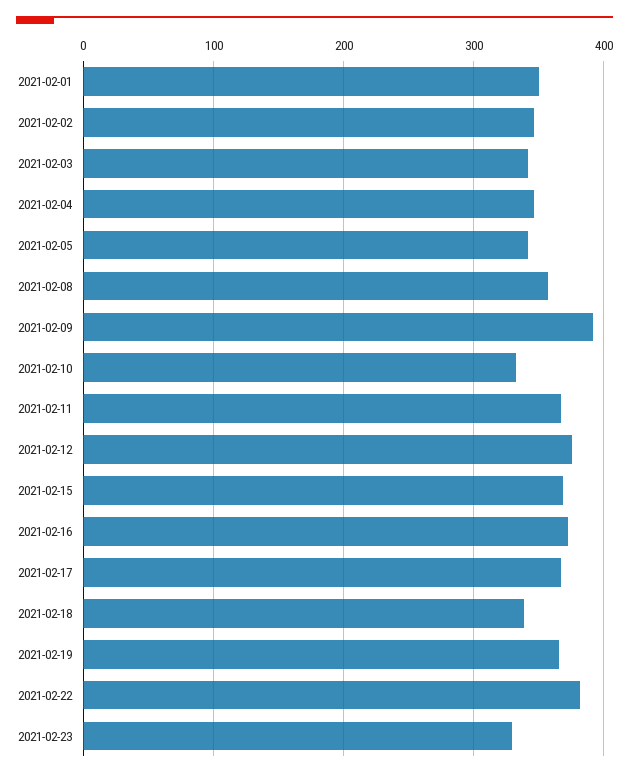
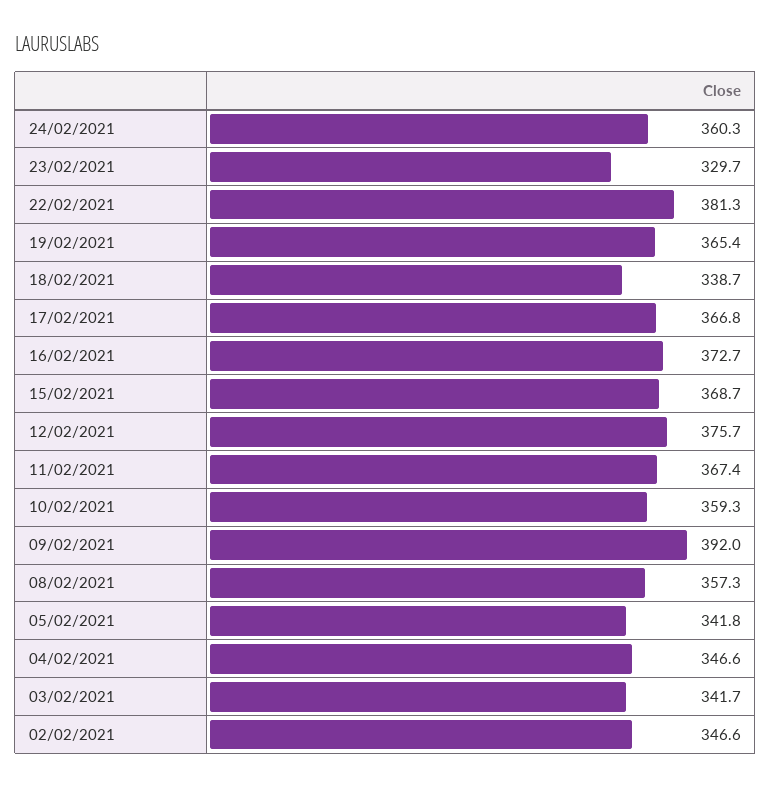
2021-02-01: 350 -> none
2021-02-10: 330 -> 359.3
24/02/2021: none -> 360.3

